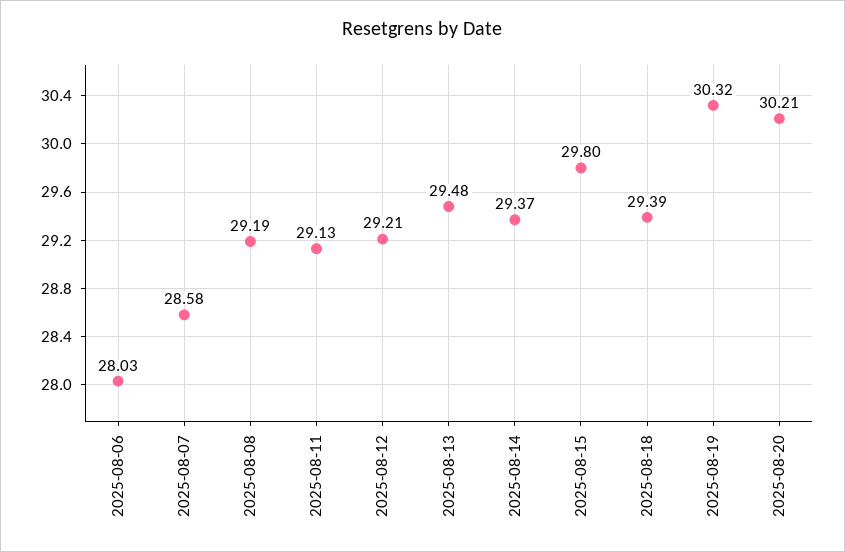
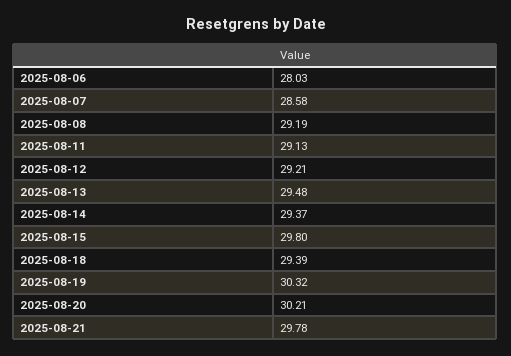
2025-08-21: none -> 29.78

